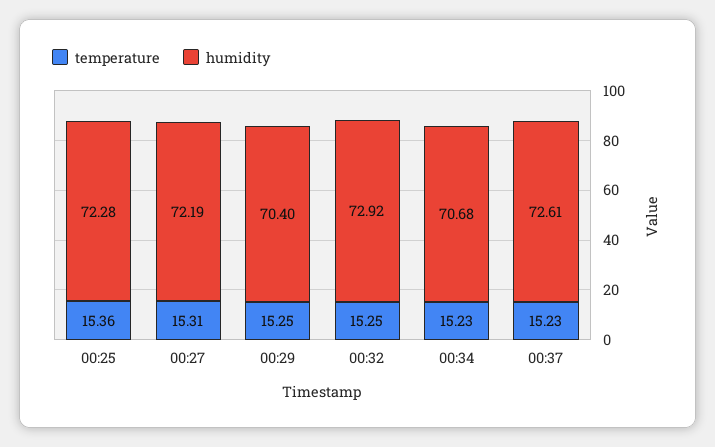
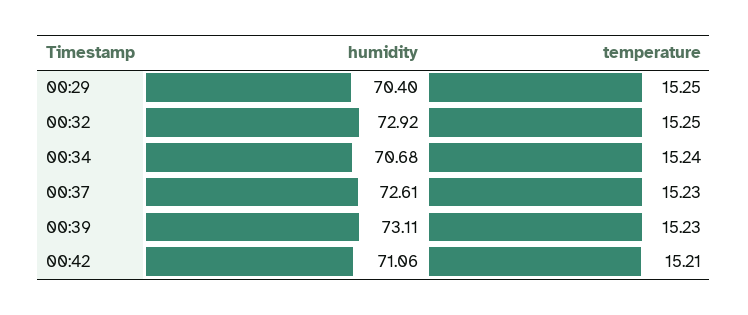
temperature, 00:25: 15.36 -> none
humidity, 00:25: 72.28 -> none
temperature, 00:27: 15.31 -> none
humidity, 00:27: 72.19 -> none
temperature, 00:34: 15.23 -> 15.24
humidity, 00:39: none -> 73.11
temperature, 00:39: none -> 15.23
humidity, 00:42: none -> 71.06
temperature, 00:42: none -> 15.21

